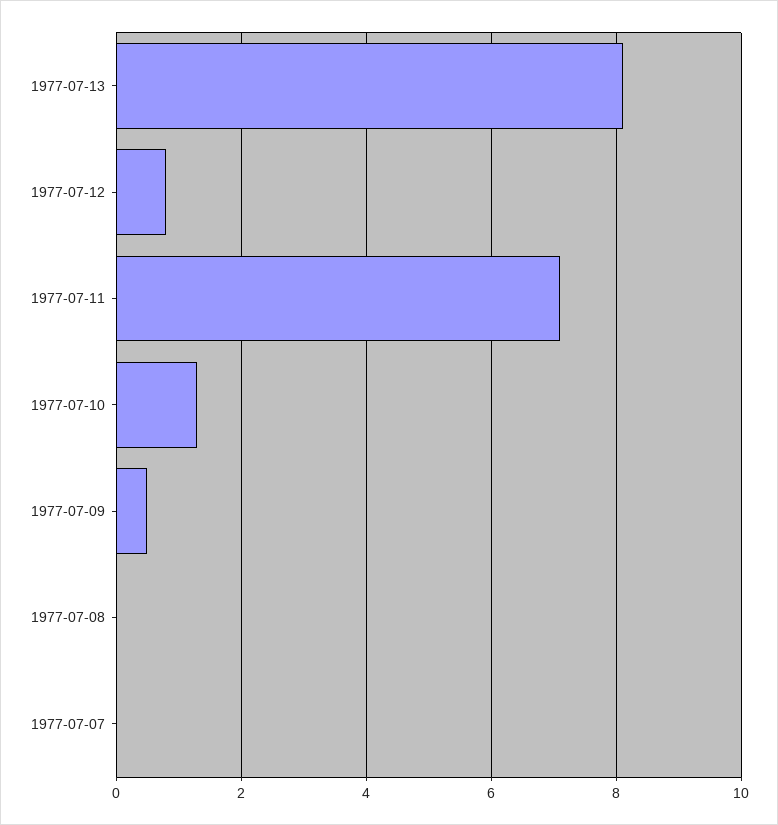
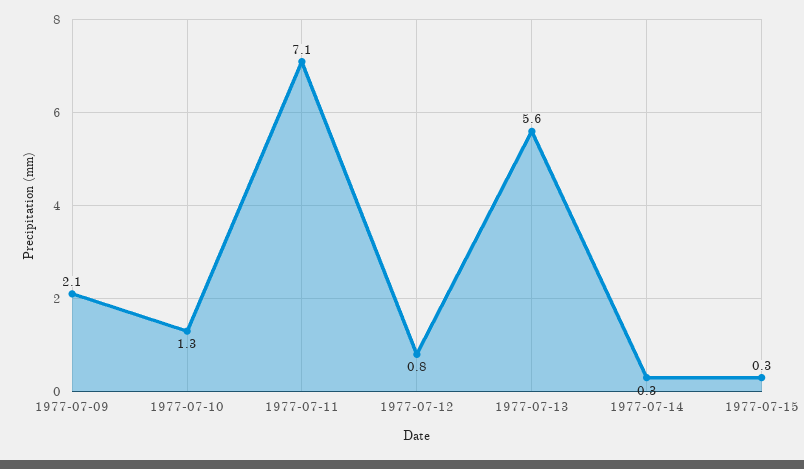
1977-07-13: 8 -> 5.6
1977-07-09: 0.5 -> 2.1
1977-07-08: 0 -> none
1977-07-07: 0 -> none
1977-07-14: none -> 0.3
1977-07-15: none -> 0.3

